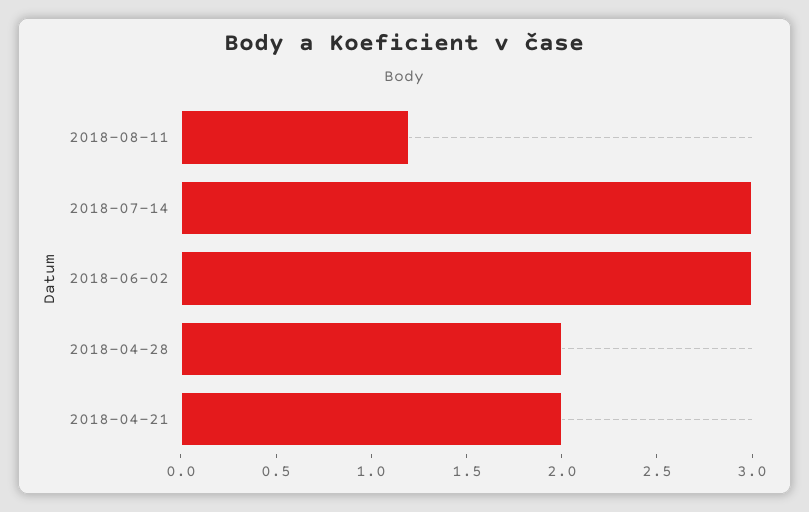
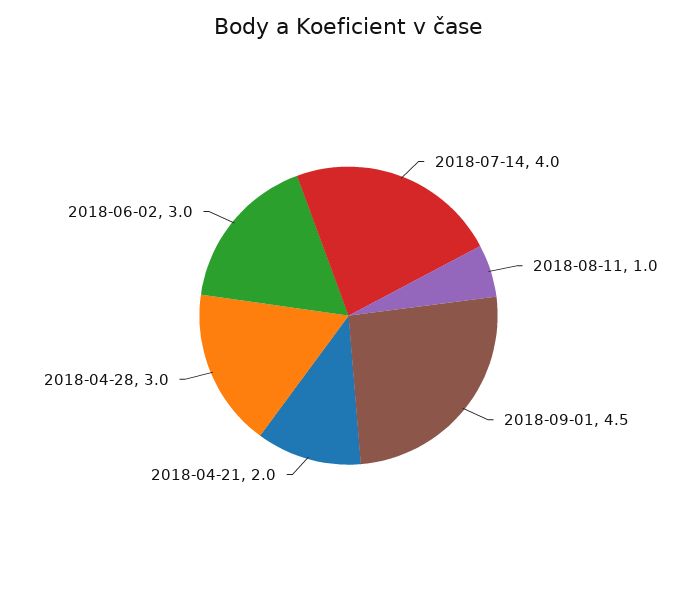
2018-08-11: 1.2 -> 1
2018-07-14: 3 -> 4
2018-04-28: 2 -> 3
2018-09-01: none -> 4.5

